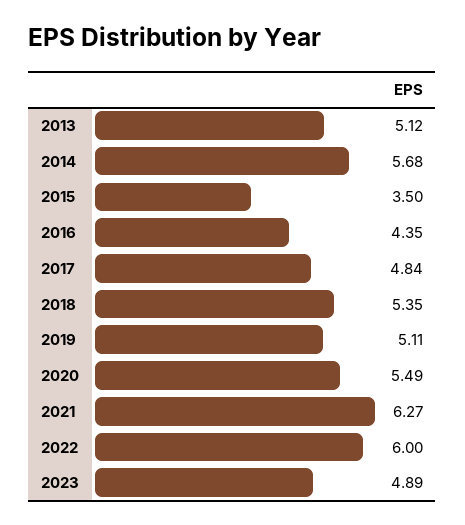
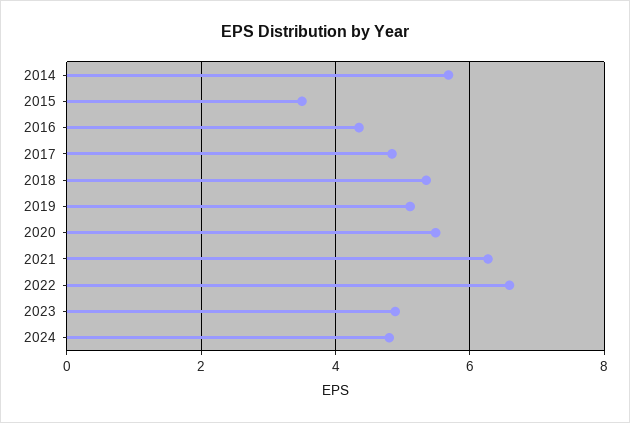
2013: 5.12 -> none
2022: 6 -> 6.6
2024: none -> 4.8

